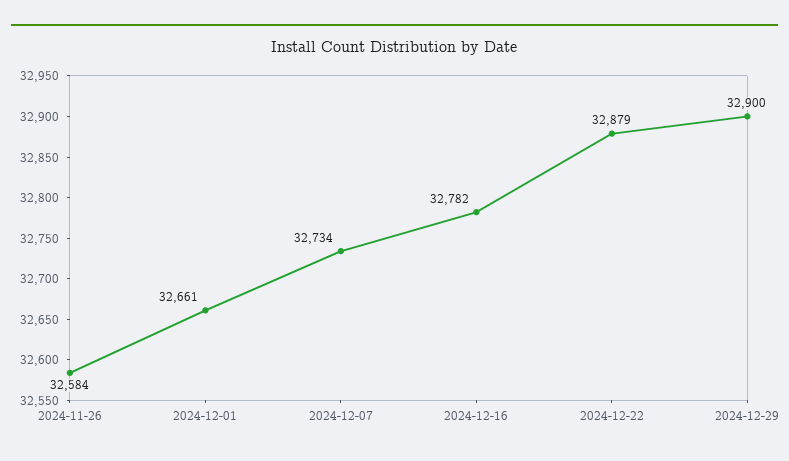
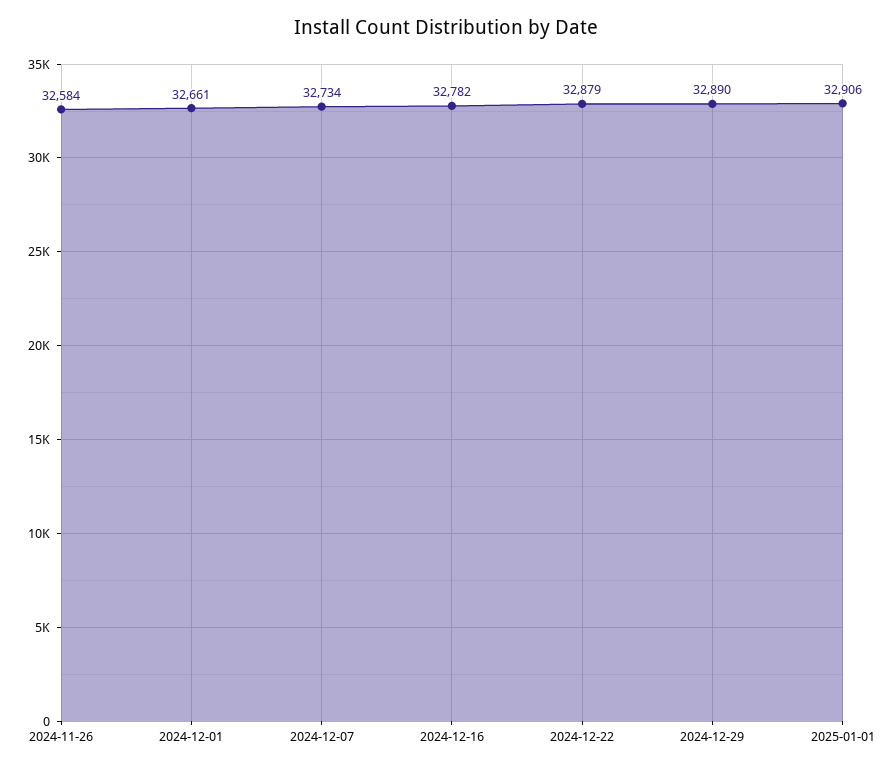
2024-12-29: 32900 -> 32890
2025-01-01: none -> 32906

